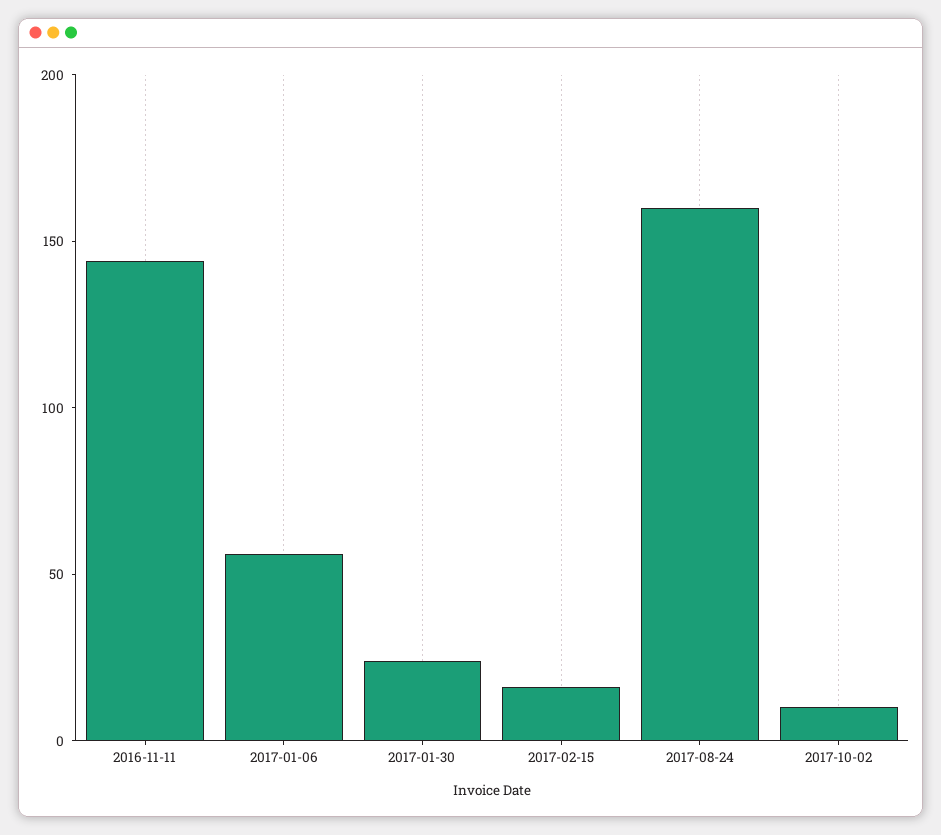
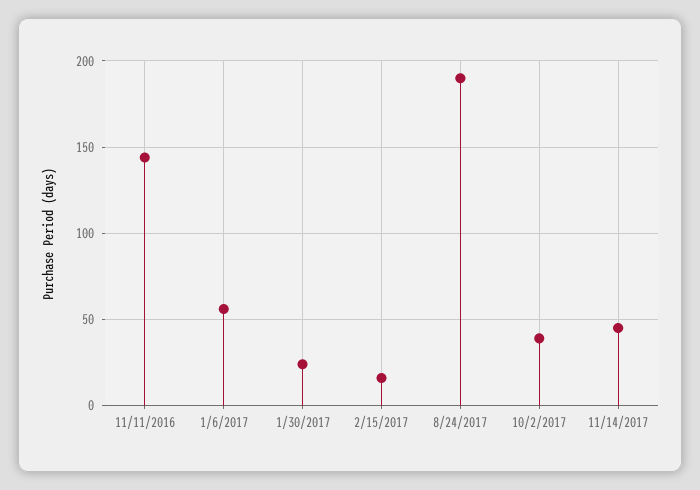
2017-08-24: 160 -> 190
2017-10-02: 10 -> 40
11/14/2017: none -> 45

